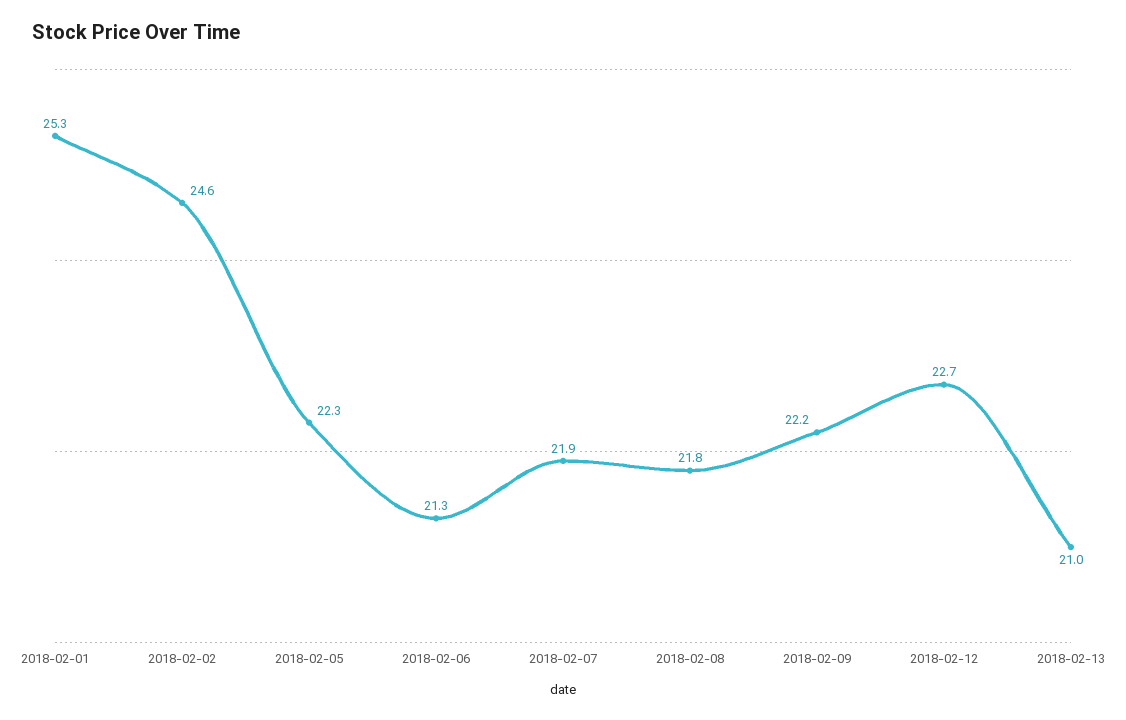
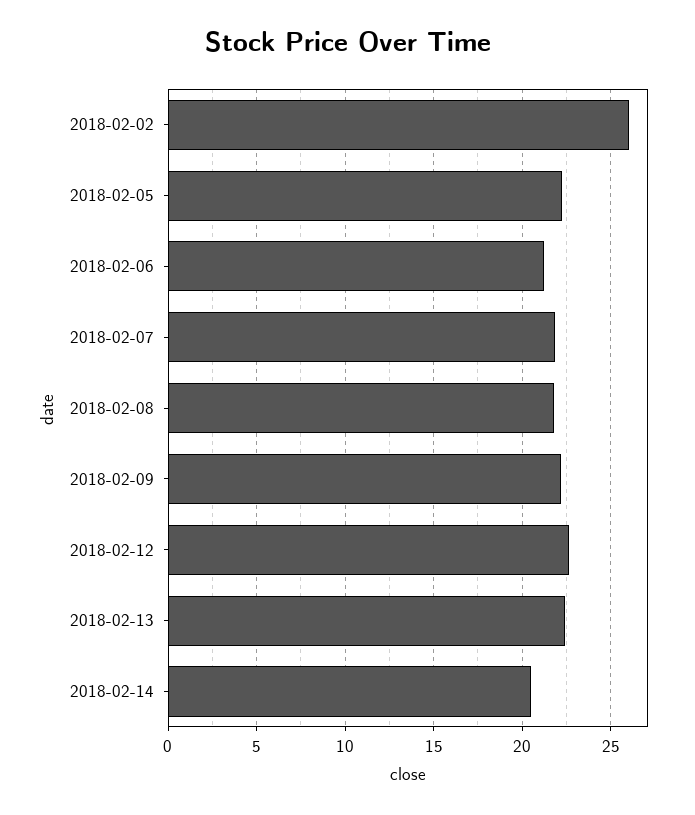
2018-02-01: 25.3 -> none
2018-02-02: 24.6 -> 26
2018-02-13: 21 -> 22.5
2018-02-14: none -> 20.5

